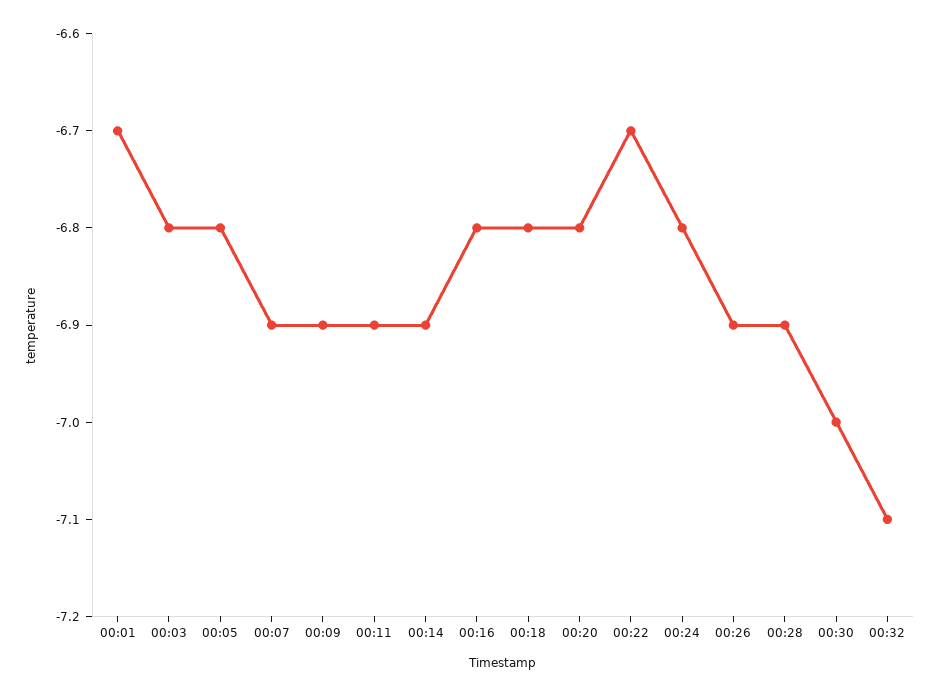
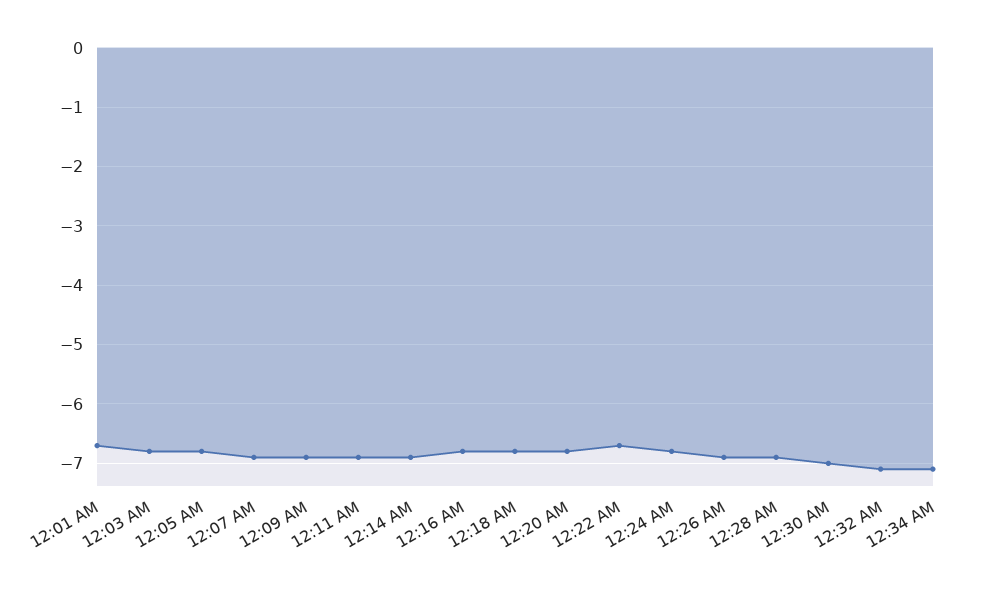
12:34 AM: none -> -7

